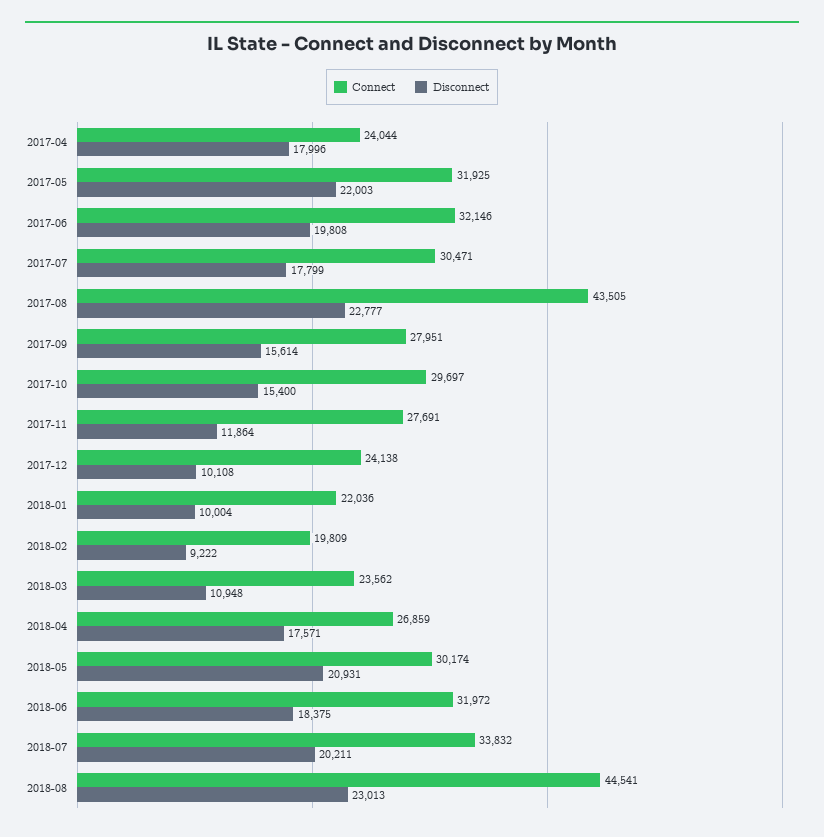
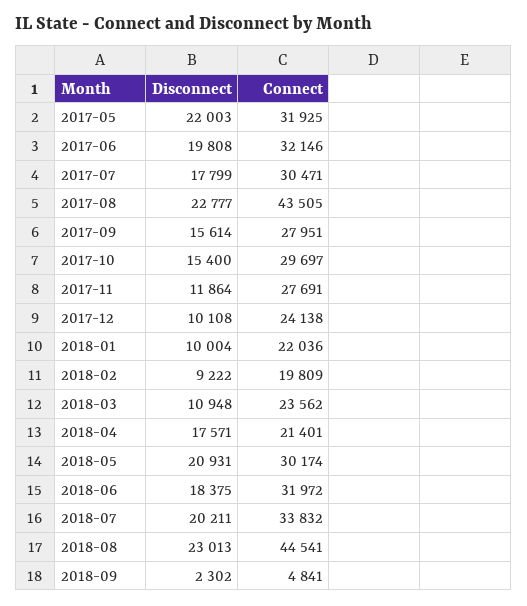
Connect, 2017-04: 24044 -> none
Disconnect, 2017-04: 17996 -> none
Connect, 2018-04: 26859 -> 21401
Disconnect, 2018-09: none -> 2302
Connect, 2018-09: none -> 4841

